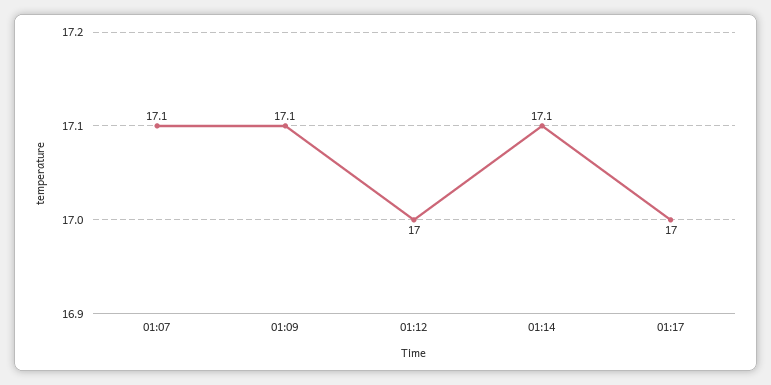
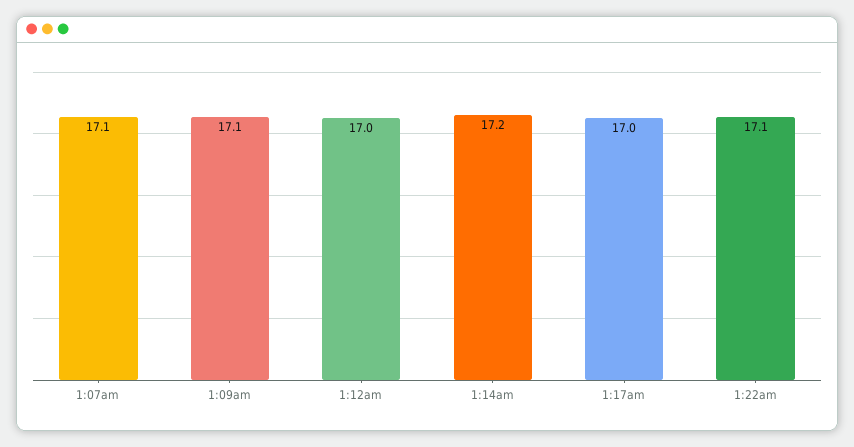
01:14: 17.1 -> 17.2
1:22am: none -> 17.1

